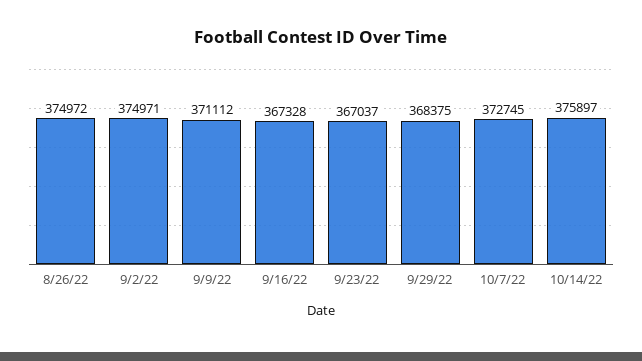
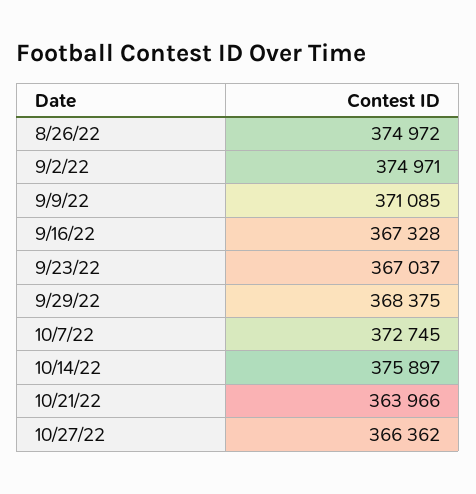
9/9/22: 371112 -> 371085
10/21/22: none -> 363966
10/27/22: none -> 366362

